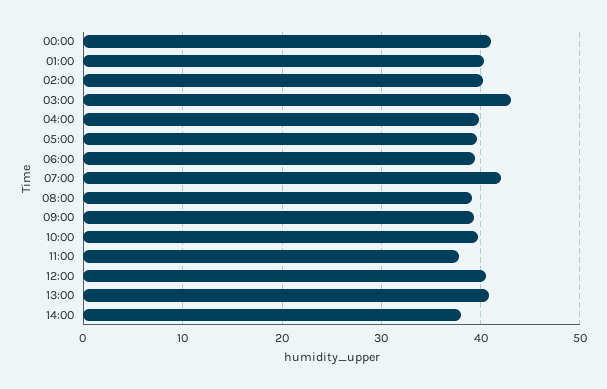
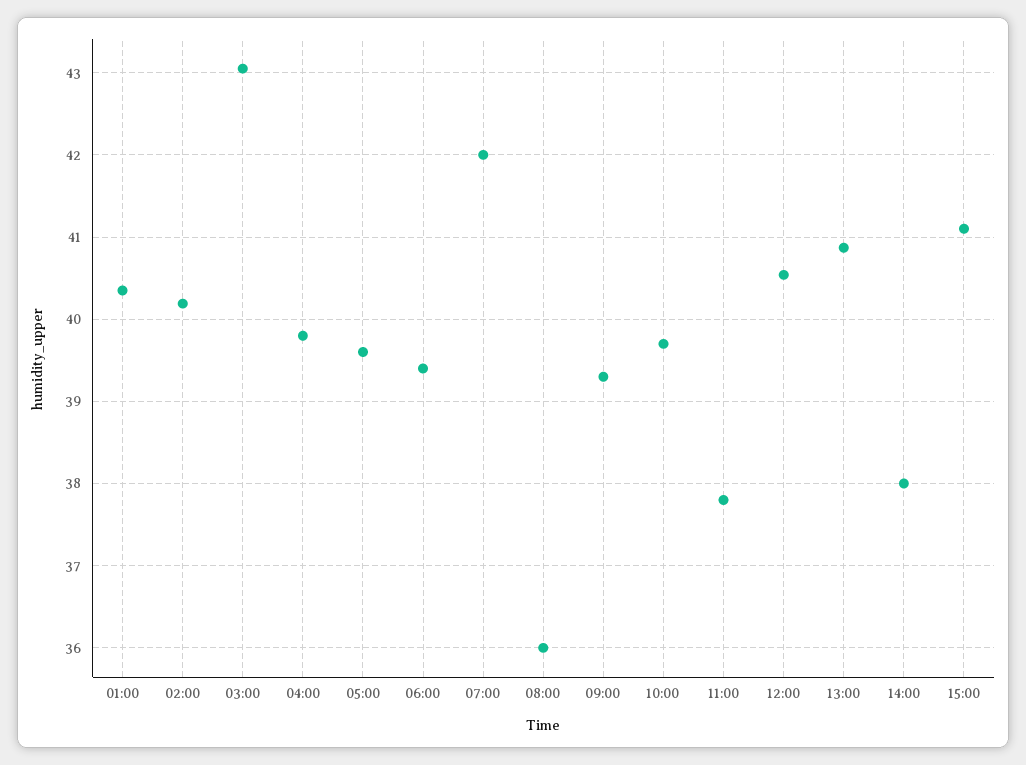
00:00: 41 -> none
08:00: 39 -> 36
15:00: none -> 41.1

